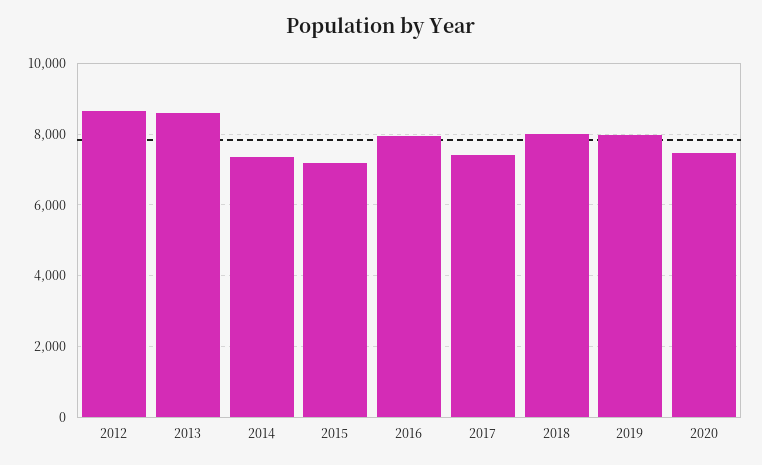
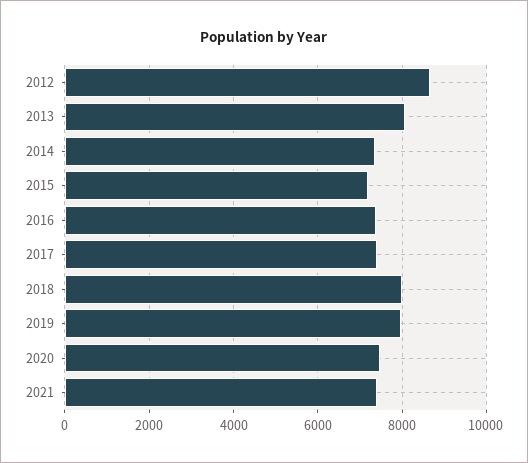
2013: 8600 -> 8000
2016: 8000 -> 7400
2021: none -> 7400

